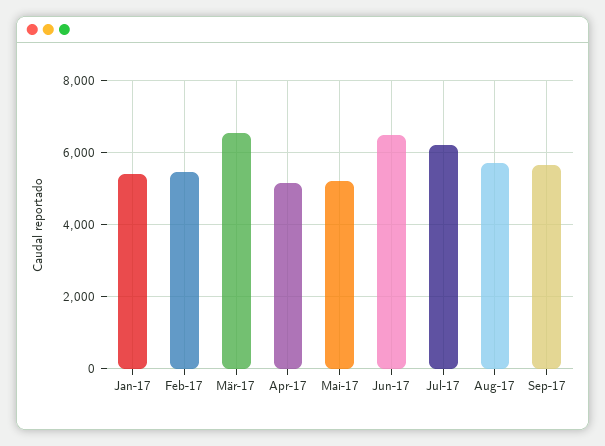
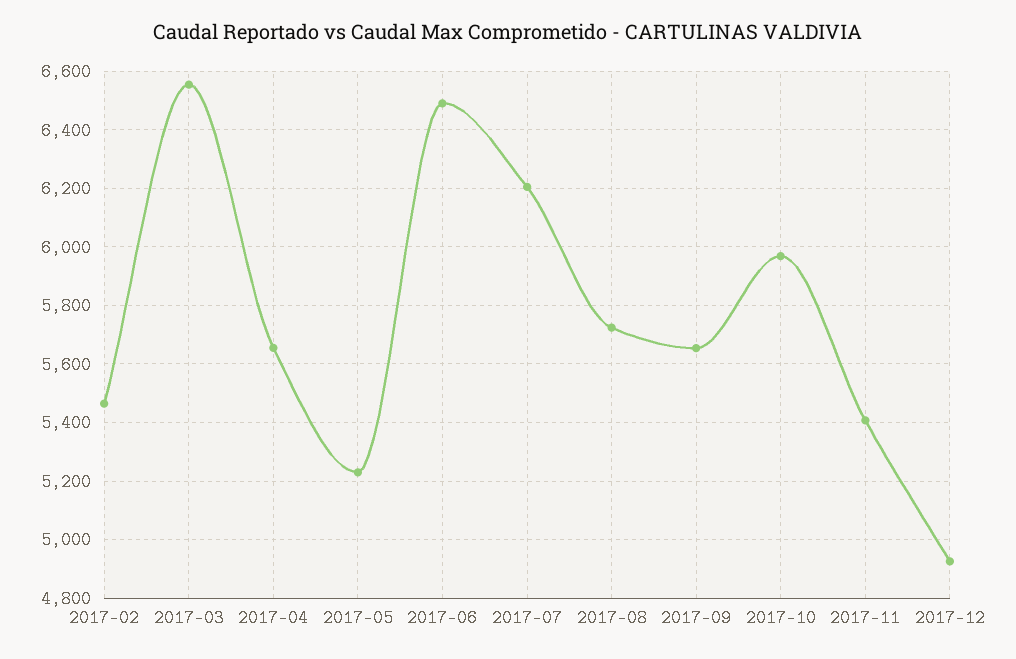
Jan-17: 5400 -> none
Apr-17: 5200 -> 5650
2017-10: none -> 5975
2017-11: none -> 5400
2017-12: none -> 4925

